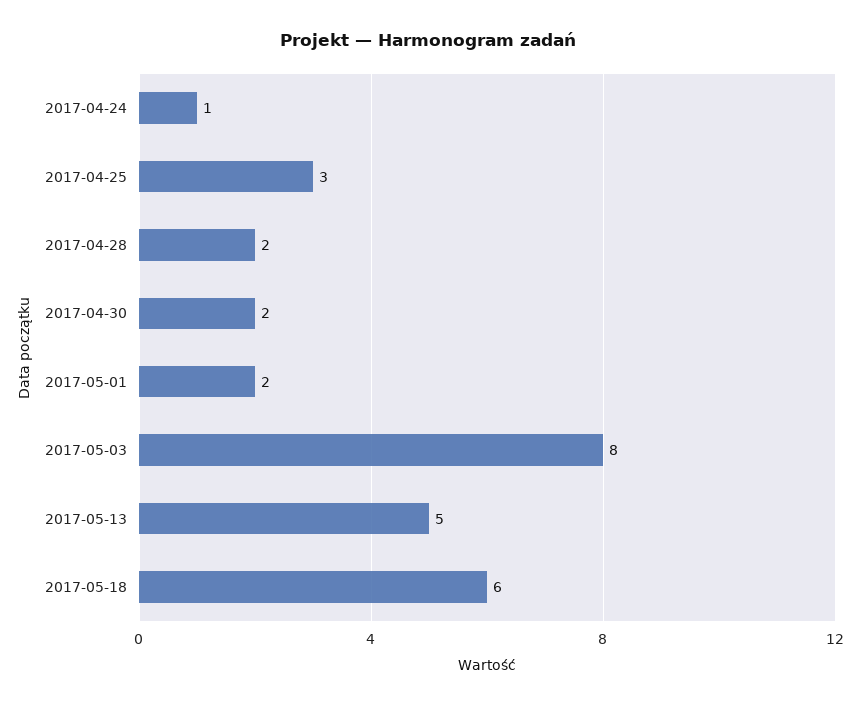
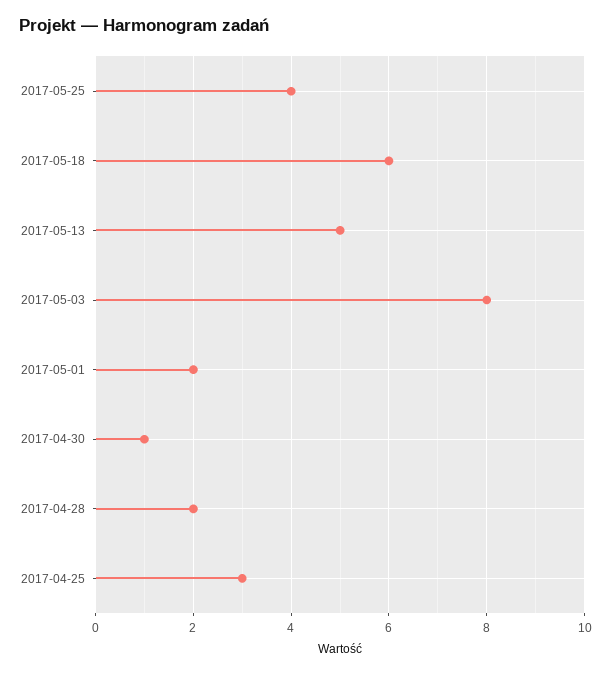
2017-04-24: 1 -> none
2017-04-30: 2 -> 1
2017-05-25: none -> 4

